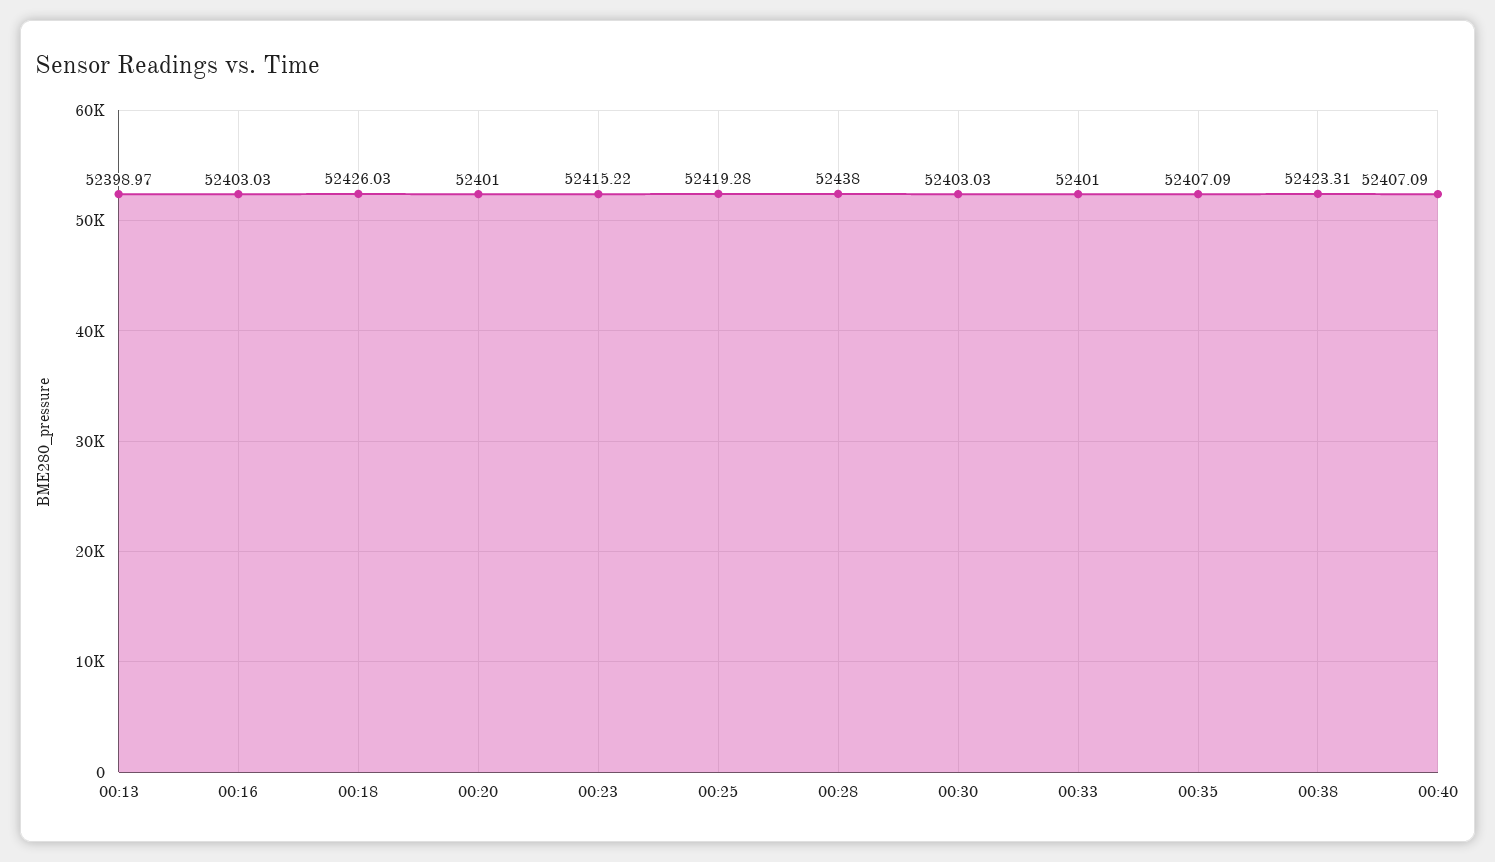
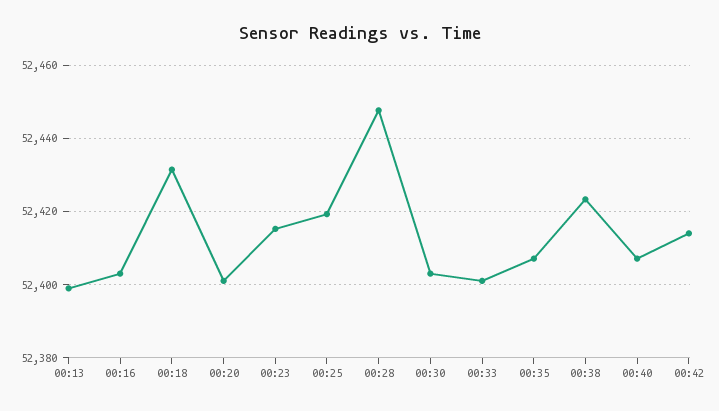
00:18: 52426.03 -> 52432
00:28: 52438 -> 52448
00:42: none -> 52414

